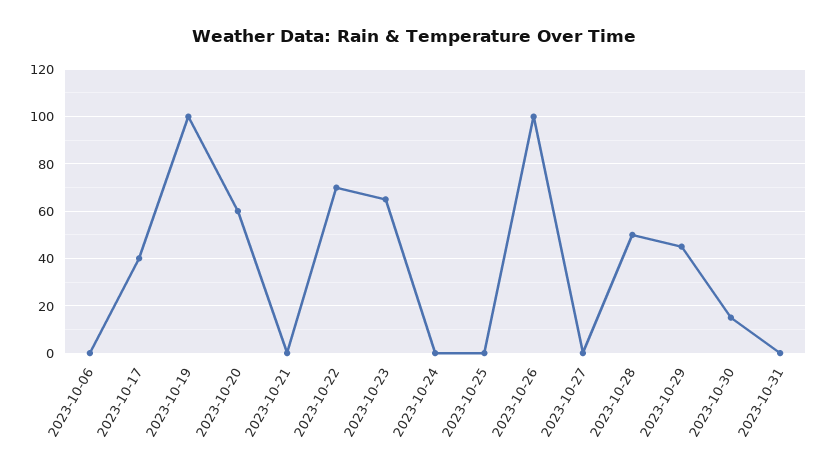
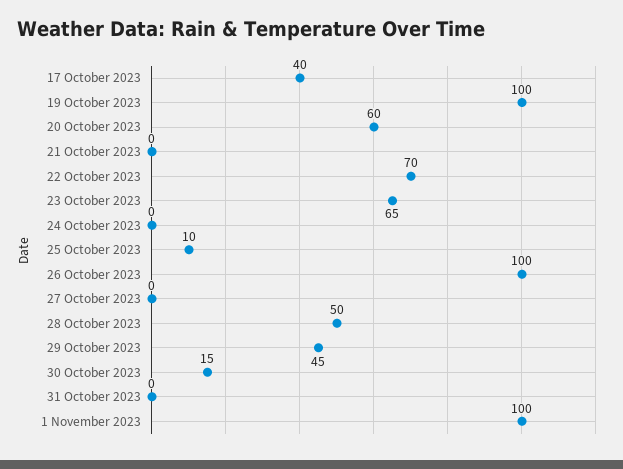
2023-10-06: 0 -> none
2023-10-25: 0 -> 10
1 November 2023: none -> 100

